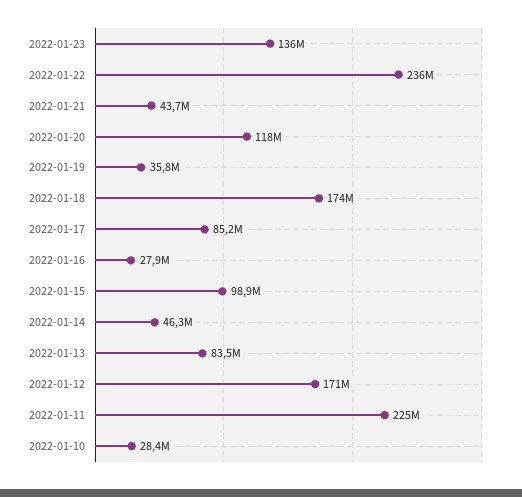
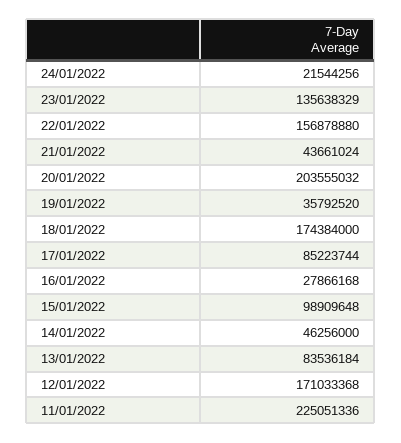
2022-01-22: 236000000 -> 156878880
2022-01-20: 118000000 -> 203555032
2022-01-10: 28400000 -> none
24/01/2022: none -> 21544256

